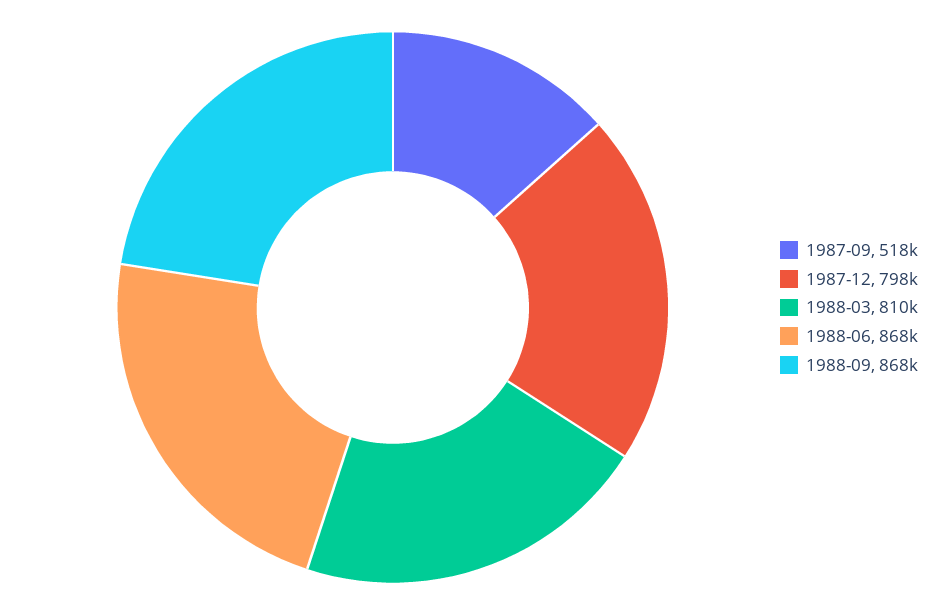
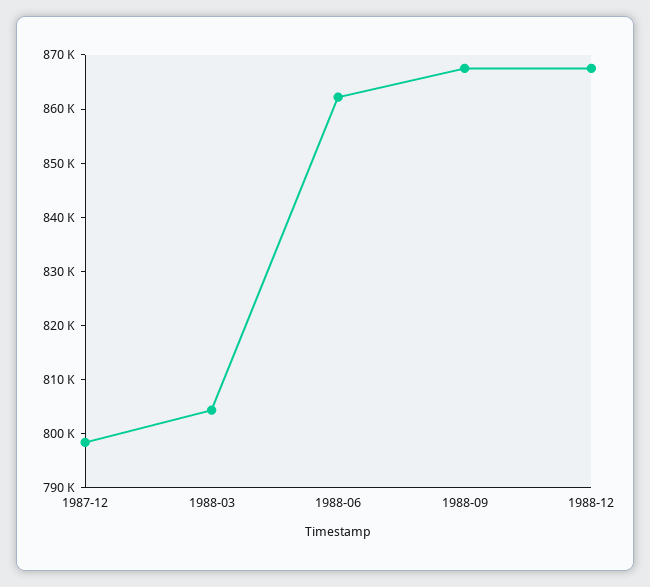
1987-09: 518000 -> none
1988-03: 810000 -> 804000
1988-06: 868000 -> 862000
1988-12: none -> 868000

